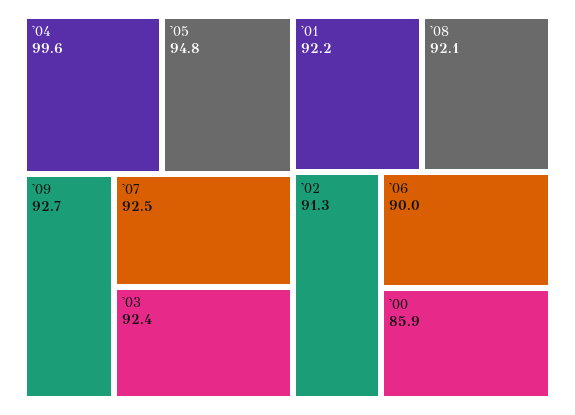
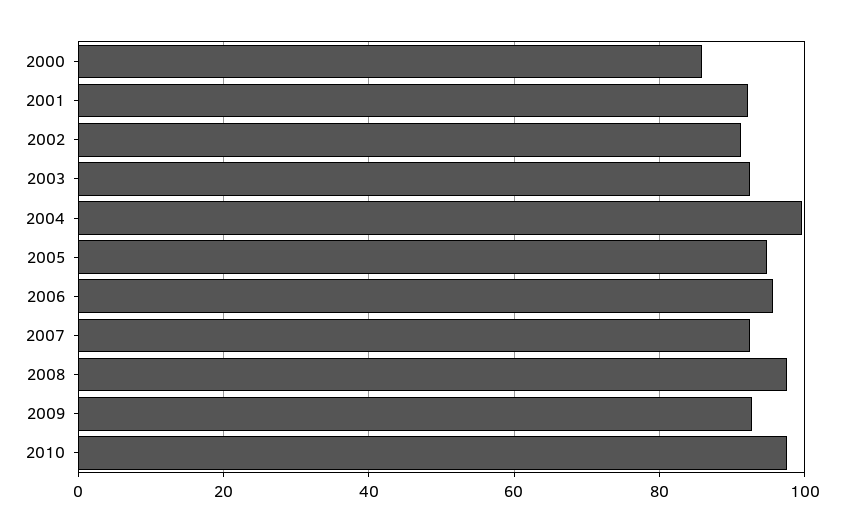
'08: 92.1 -> 98
'06: 90 -> 96
2010: none -> 98

